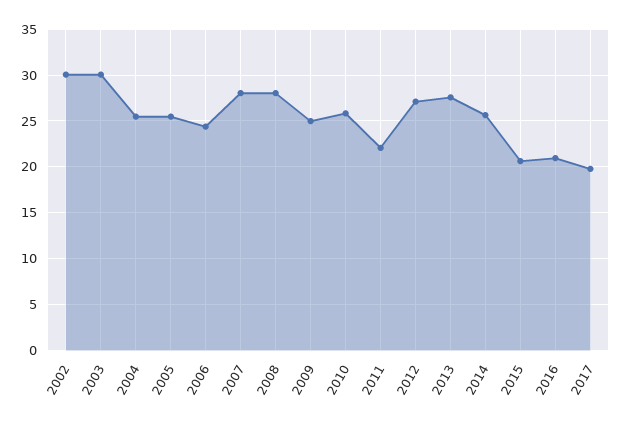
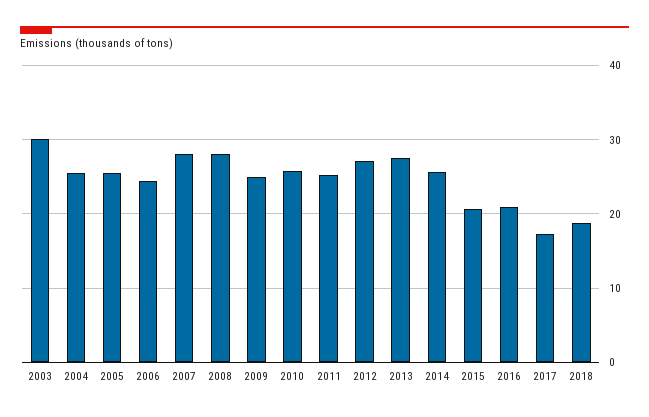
2002: 30 -> none
2011: 22 -> 25
2017: 20 -> 17
2018: none -> 19

